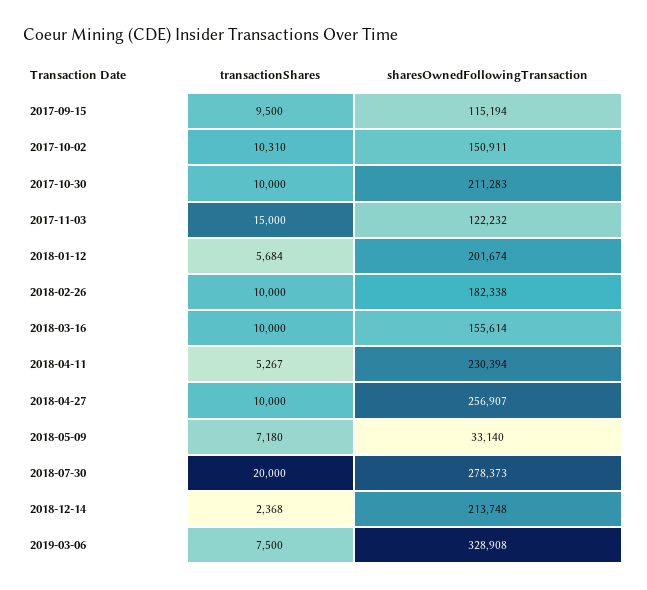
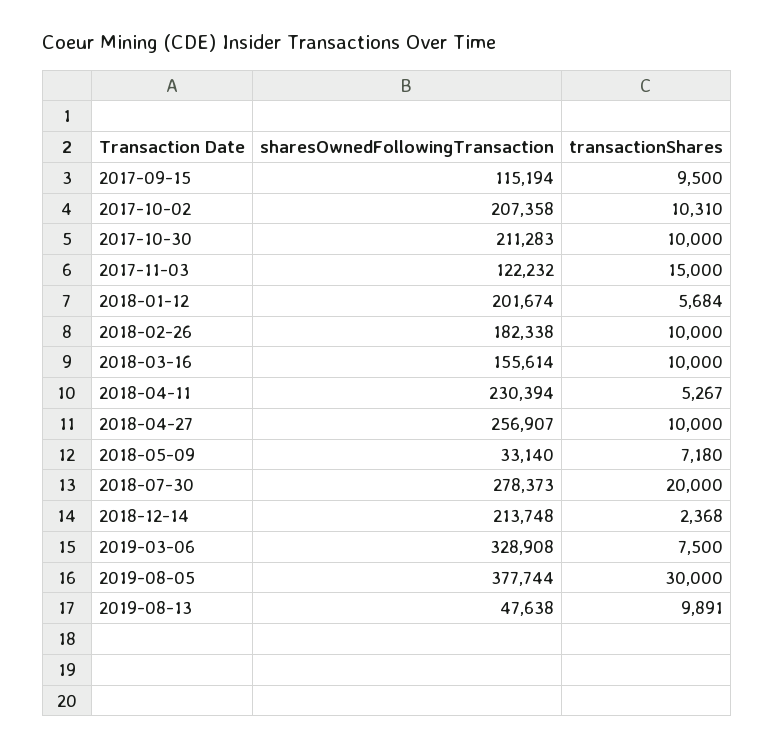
sharesOwnedFollowingTransaction, 2017-10-02: 150911 -> 207358
sharesOwnedFollowingTransaction, 2019-08-05: none -> 377744
transactionShares, 2019-08-05: none -> 30000
sharesOwnedFollowingTransaction, 2019-08-13: none -> 47638
transactionShares, 2019-08-13: none -> 9891

